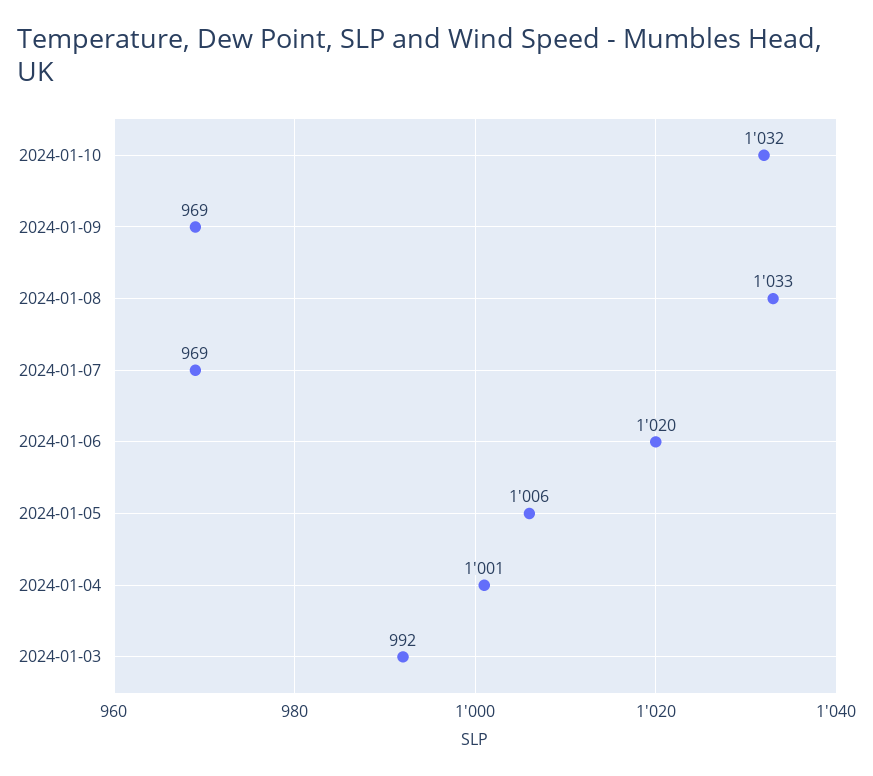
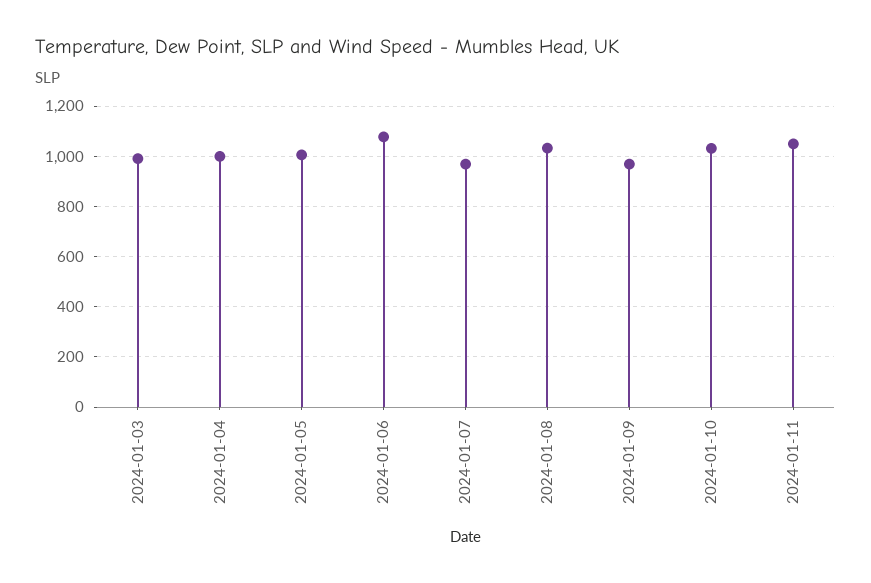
2024-01-06: 1020 -> 1075
2024-01-11: none -> 1050

